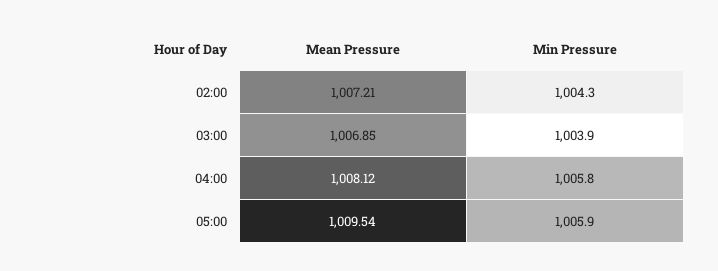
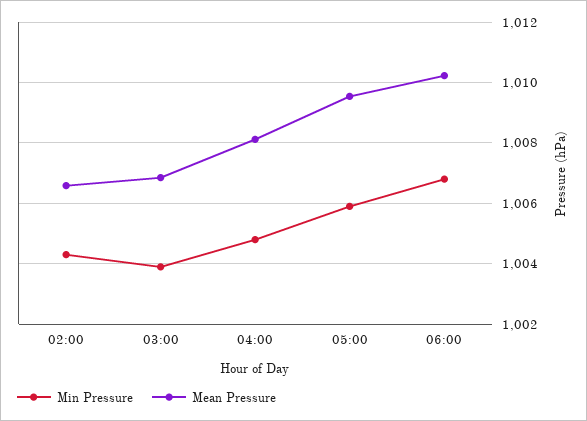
Mean Pressure, 02:00: 1007.21 -> 1006.6
Min Pressure, 04:00: 1005.8 -> 1004.8
Min Pressure, 06:00: none -> 1006.8
Mean Pressure, 06:00: none -> 1010.2

